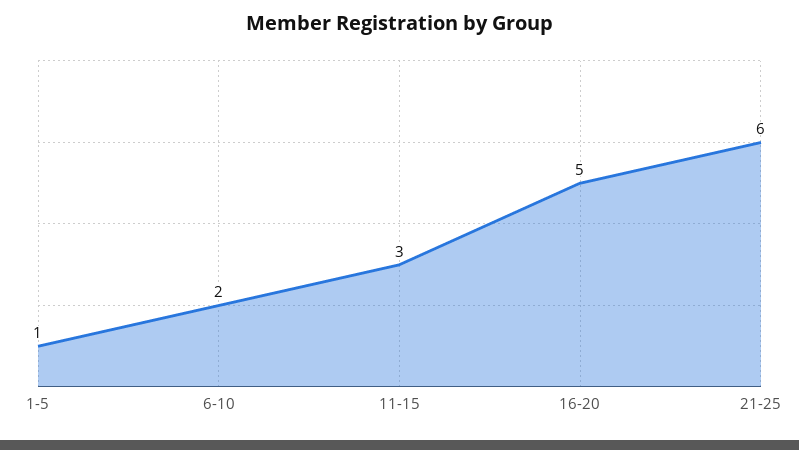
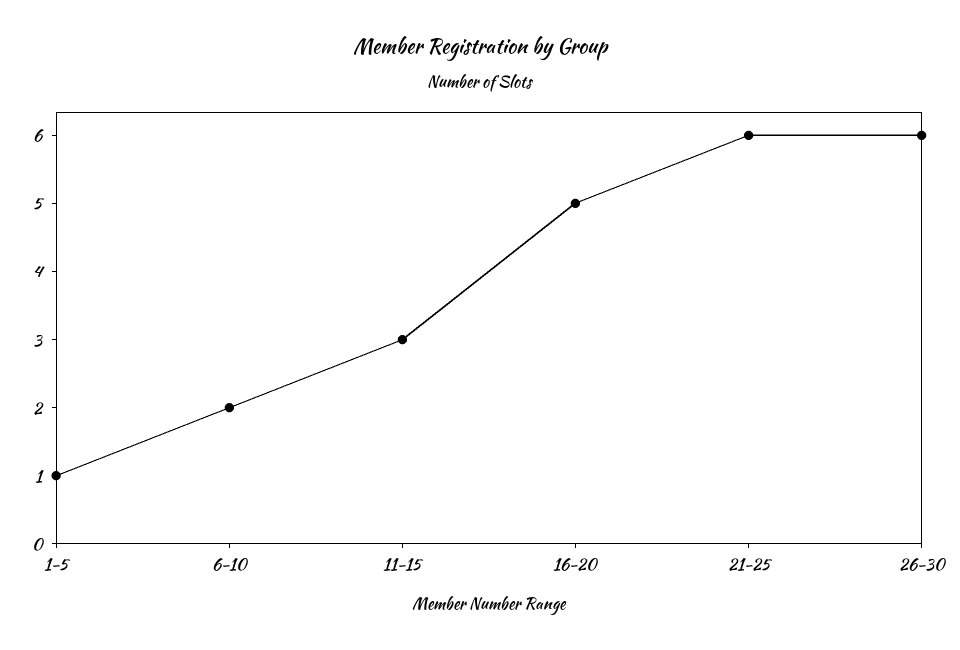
26-30: none -> 6

